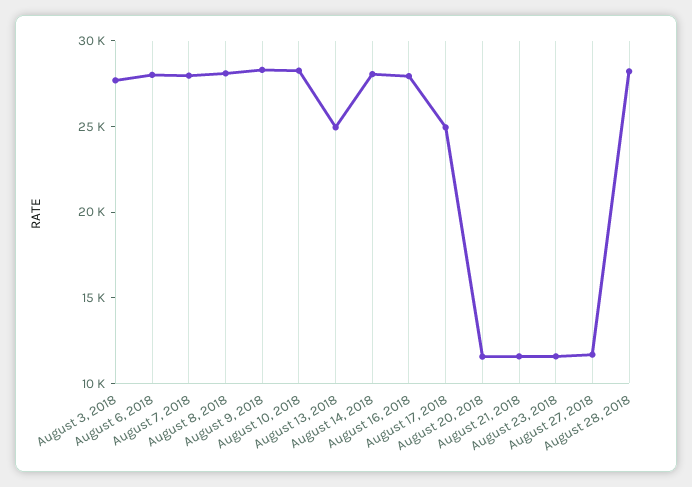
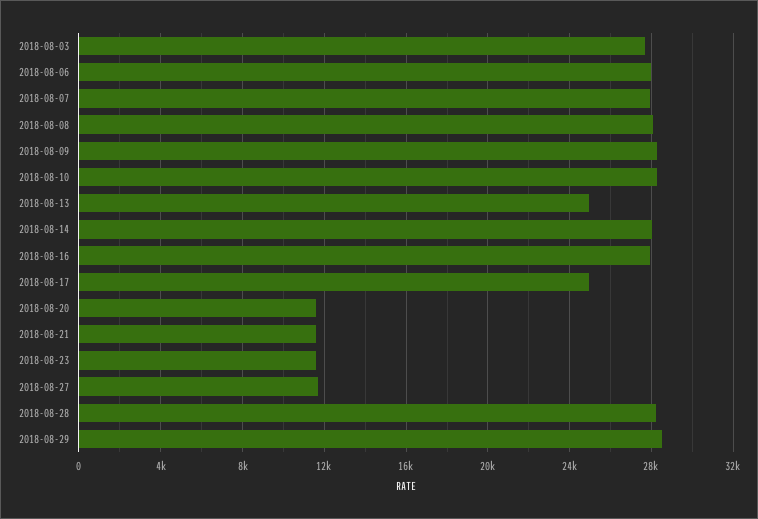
2018-08-29: none -> 28500

